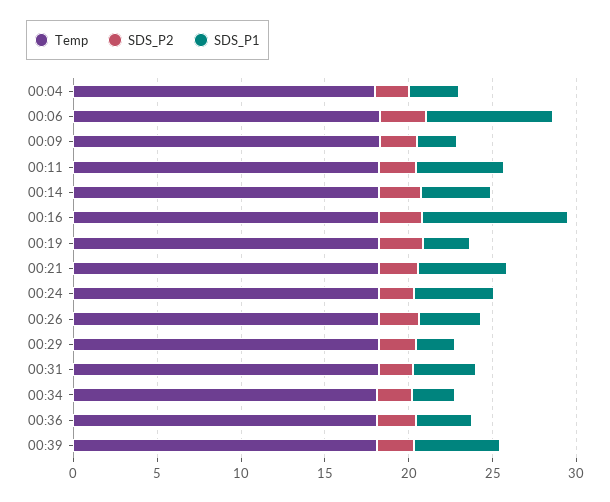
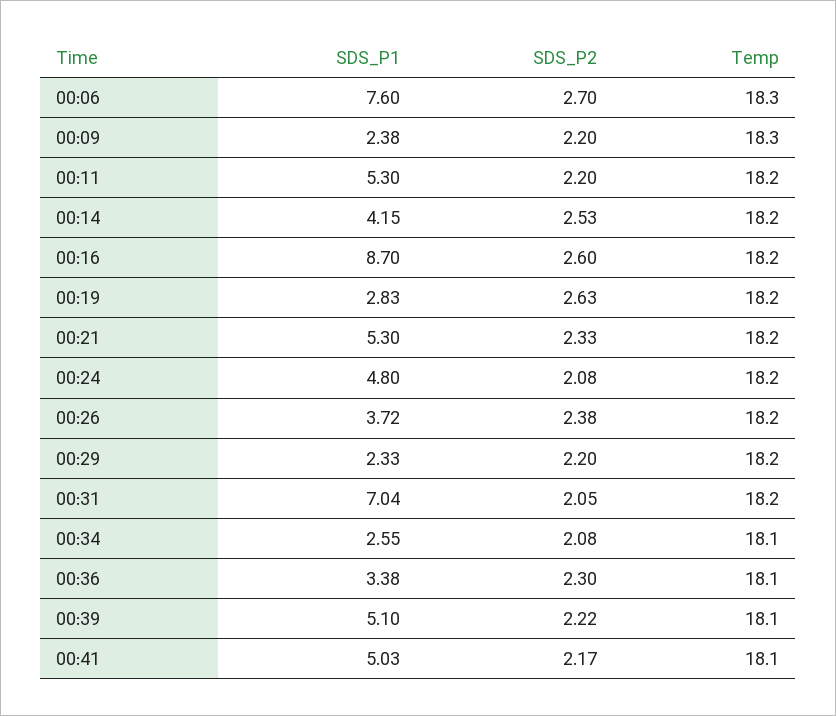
Temp, 00:04: 18 -> none
SDS_P2, 00:04: 2 -> none
SDS_P1, 00:04: 3 -> none
SDS_P1, 00:31: 4 -> 7.04
SDS_P1, 00:41: none -> 5.03
SDS_P2, 00:41: none -> 2.17
Temp, 00:41: none -> 18.1

